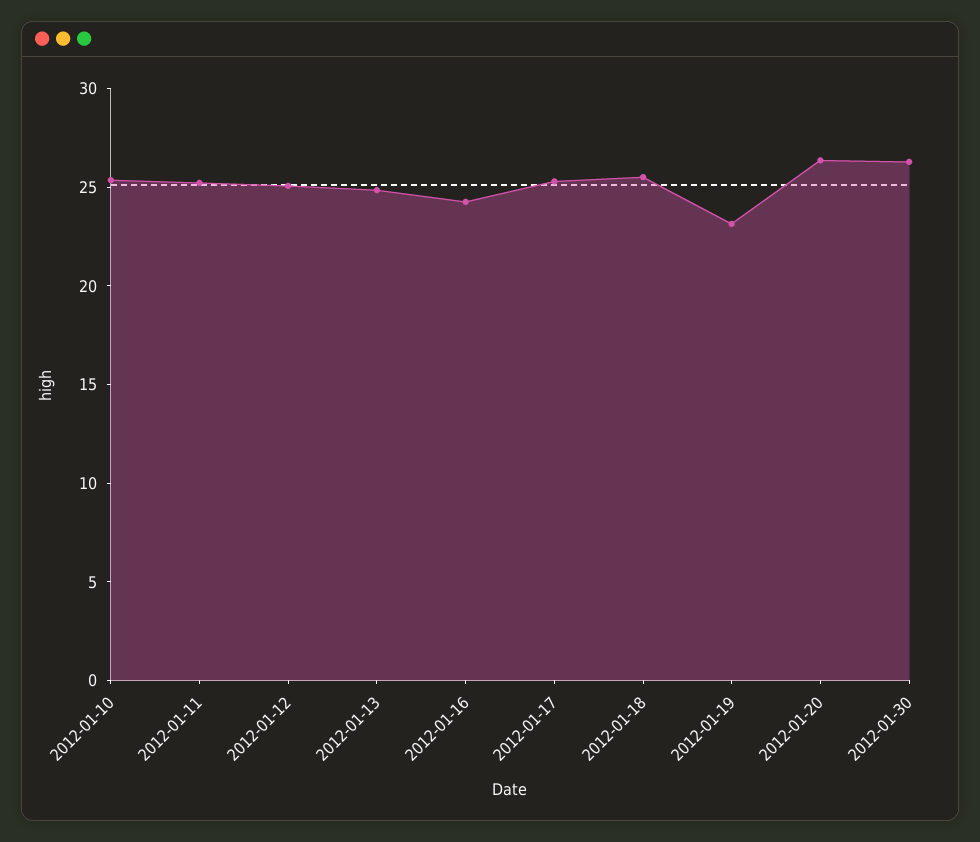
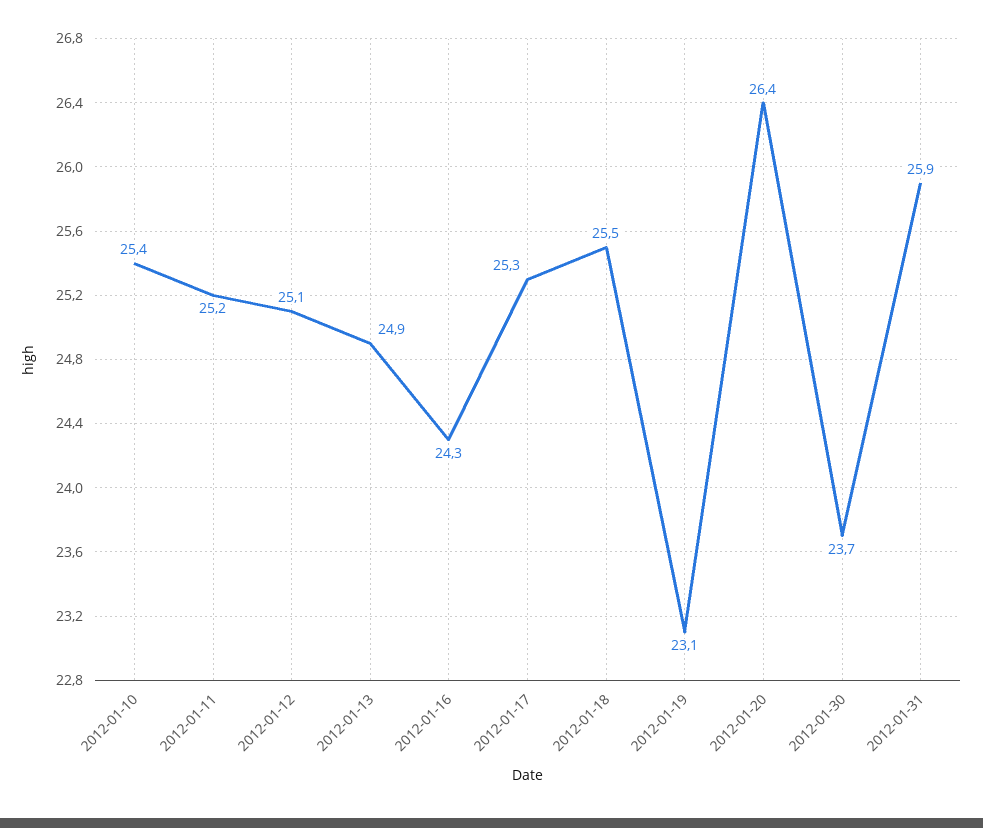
2012-01-30: 26 -> 23.7
2012-01-31: none -> 25.9

